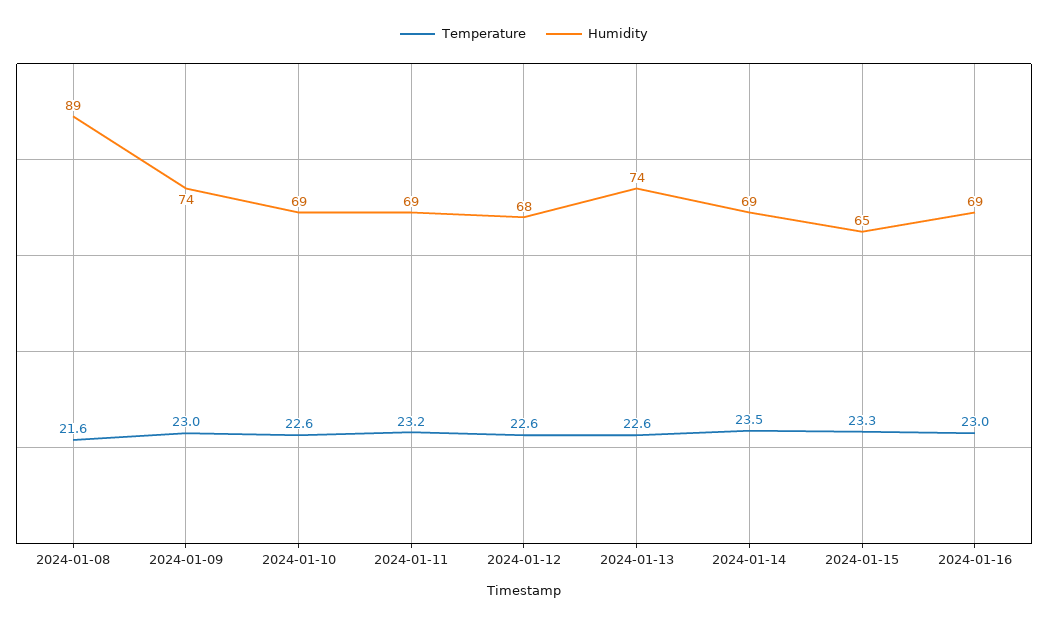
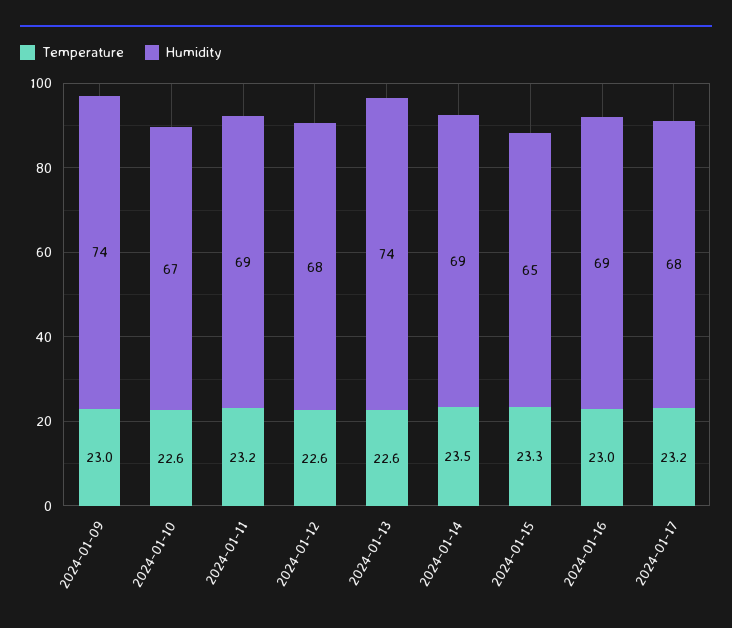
Temperature, 2024-01-08: 21.6 -> none
Humidity, 2024-01-08: 89 -> none
Humidity, 2024-01-10: 69 -> 67
Temperature, 2024-01-17: none -> 23.2
Humidity, 2024-01-17: none -> 68

